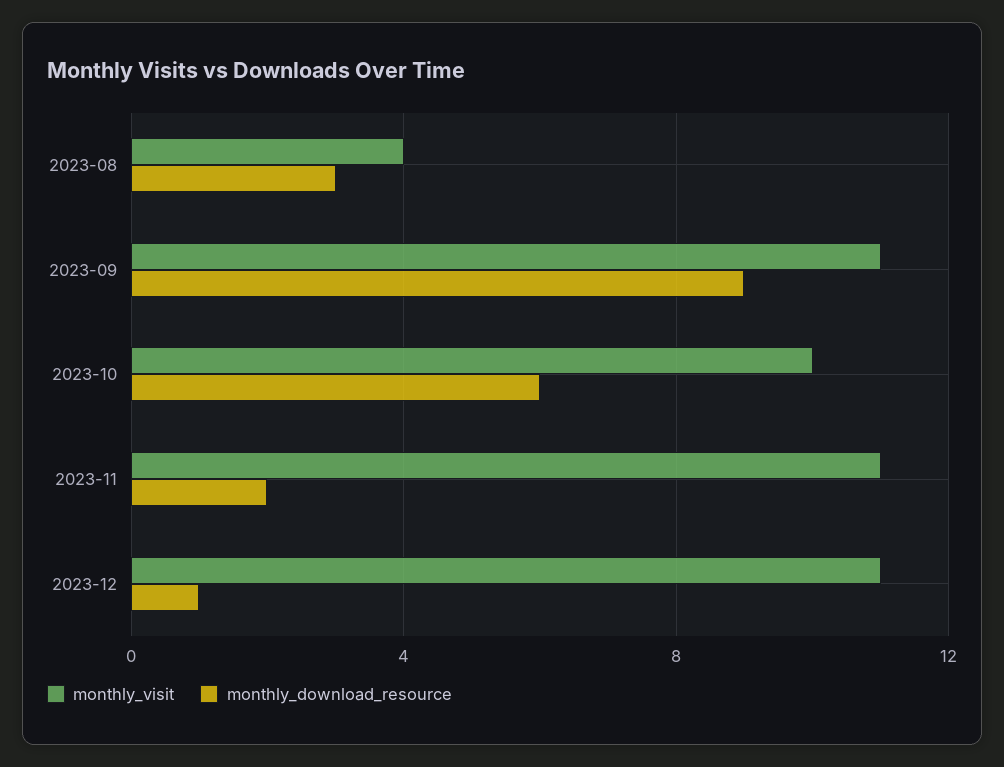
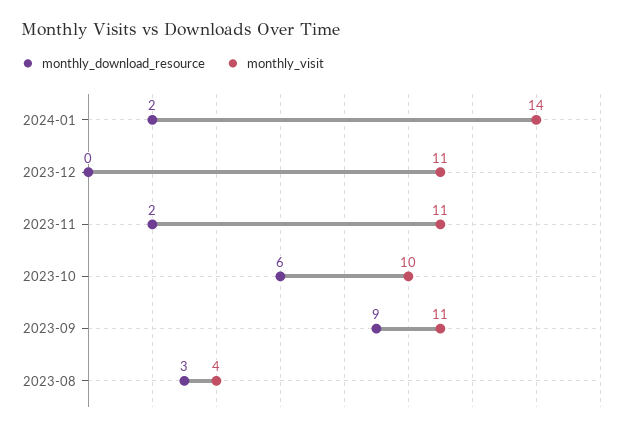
monthly_download_resource, 2023-12: 1 -> 0
monthly_download_resource, 2024-01: none -> 2
monthly_visit, 2024-01: none -> 14

